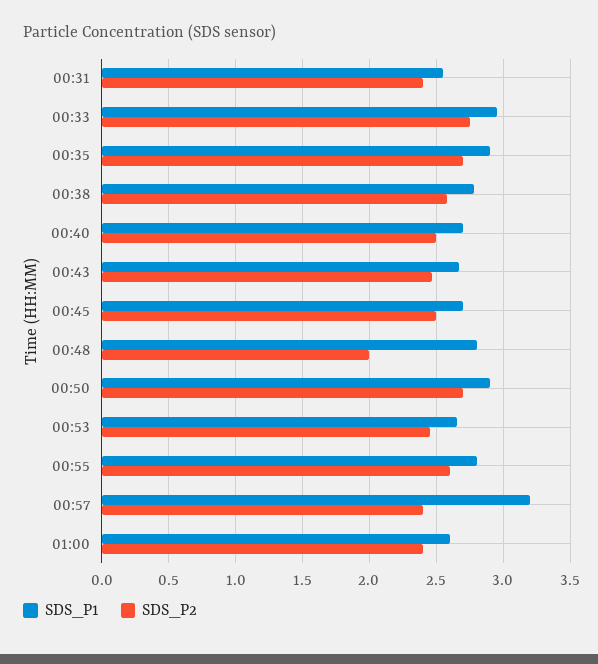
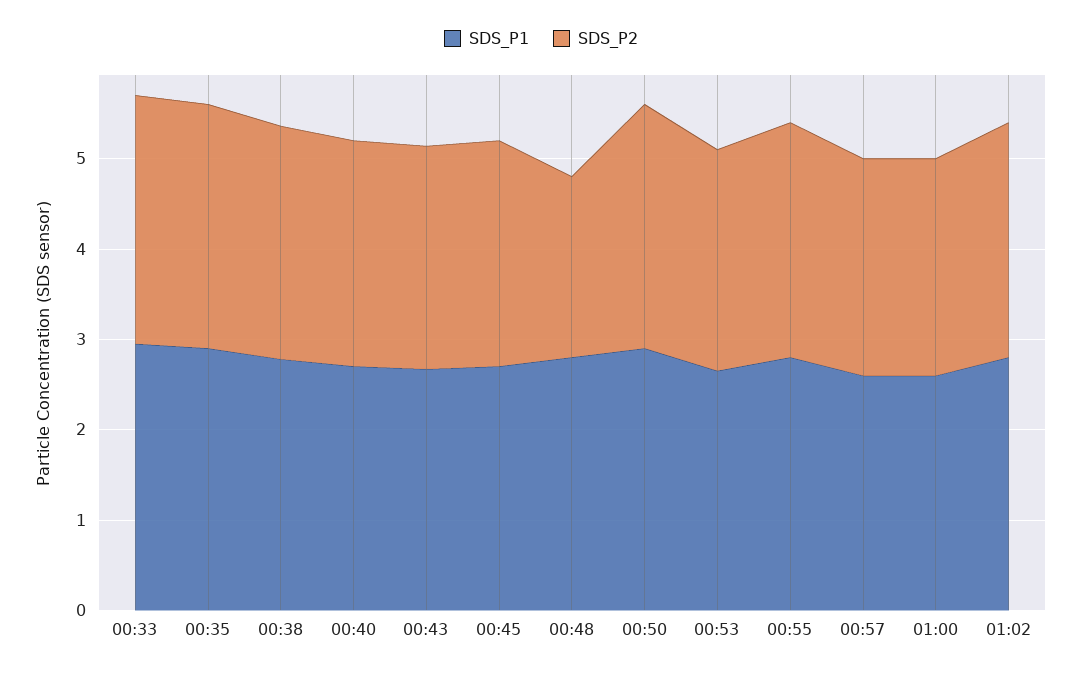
SDS_P1, 00:31: 2.55 -> none
SDS_P2, 00:31: 2.4 -> none
SDS_P1, 00:57: 3.2 -> 2.6
SDS_P1, 01:02: none -> 2.8
SDS_P2, 01:02: none -> 2.6

